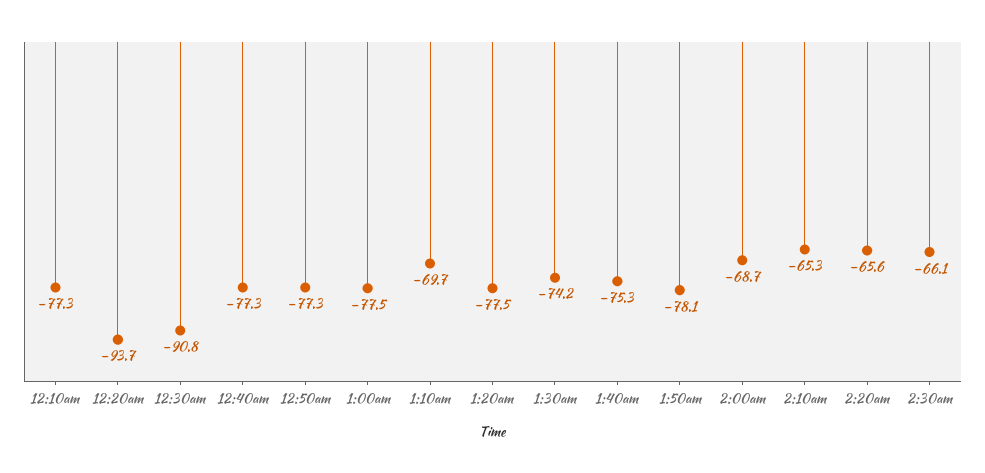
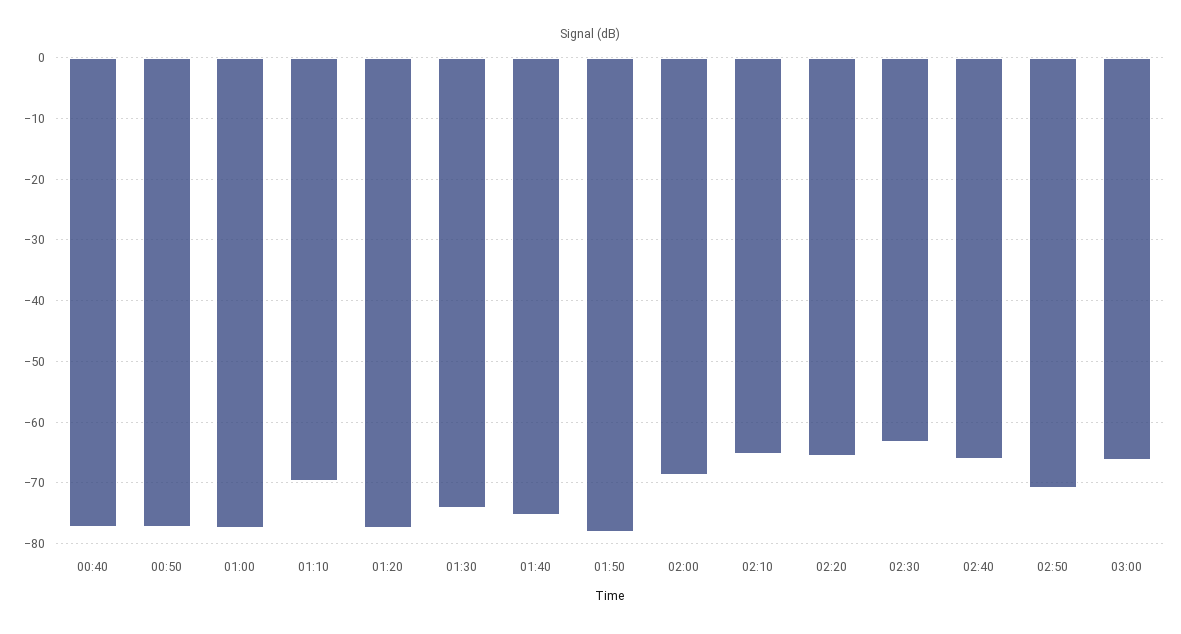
12:10am: -77.3 -> none
12:20am: -93.7 -> none
12:30am: -90.8 -> none
2:30am: -66.1 -> -63
02:40: none -> -66
02:50: none -> -71
03:00: none -> -66

